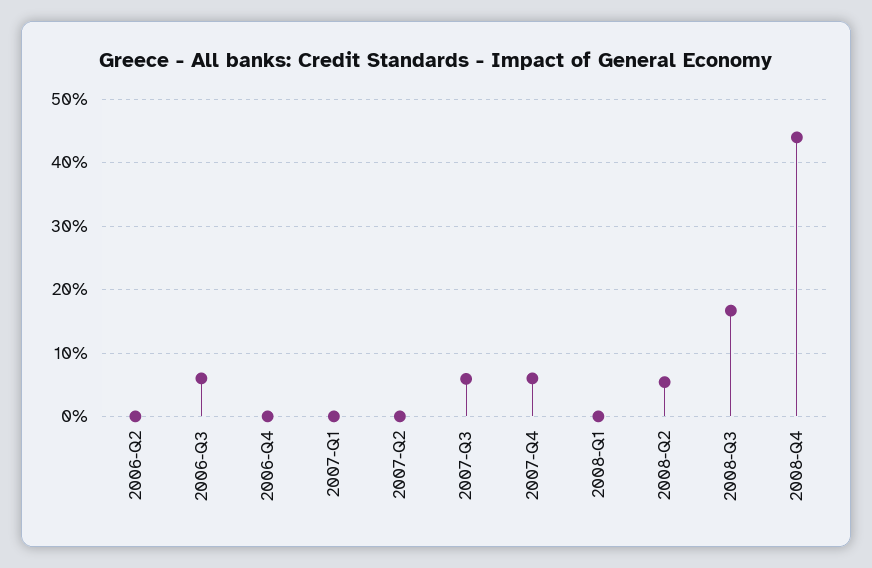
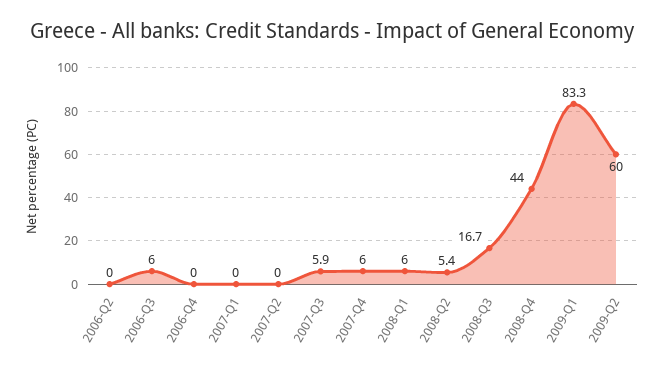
2008-Q1: 0 -> 6
2009-Q1: none -> 83.3
2009-Q2: none -> 60

